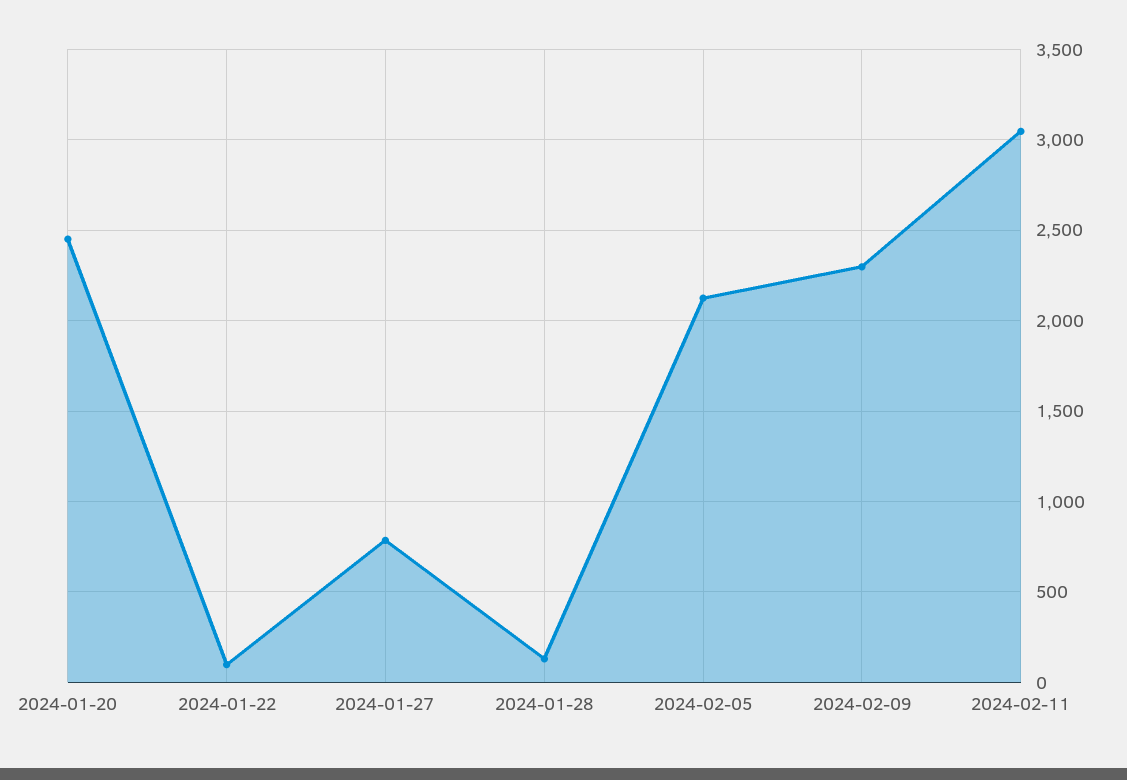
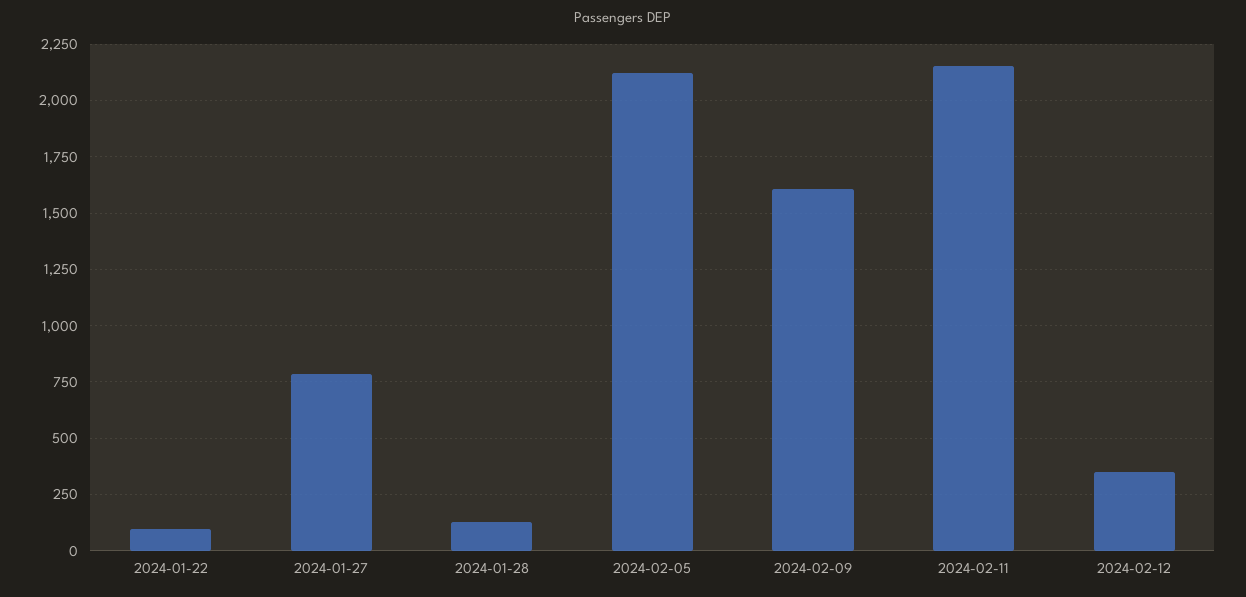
2024-01-20: 2450 -> none
2024-02-09: 2300 -> 1600
2024-02-11: 3050 -> 2150
2024-02-12: none -> 350

